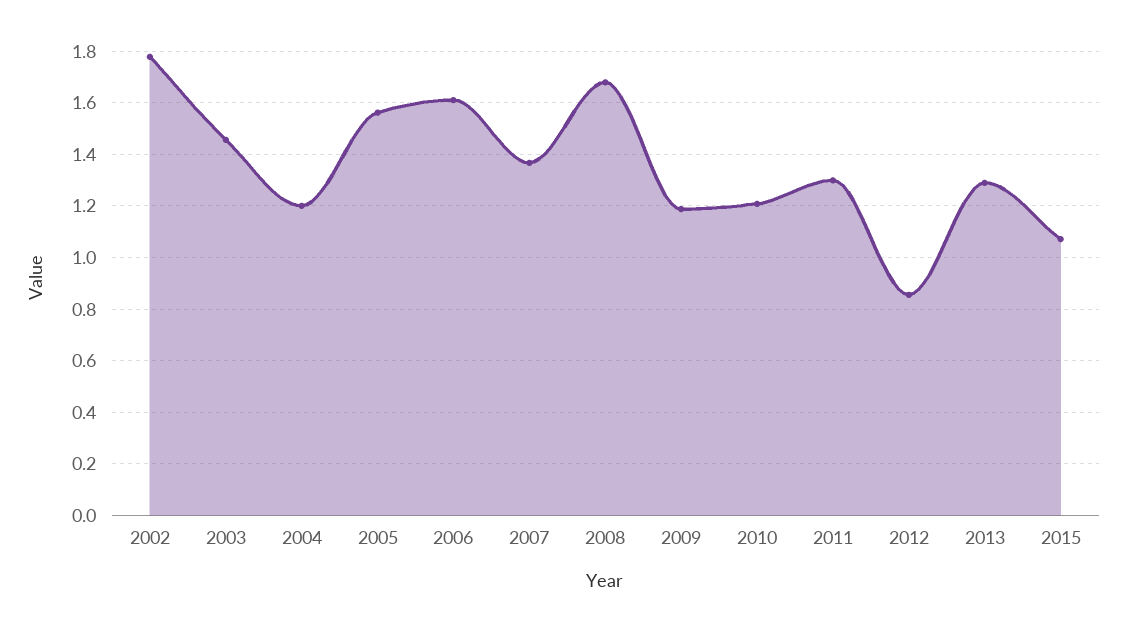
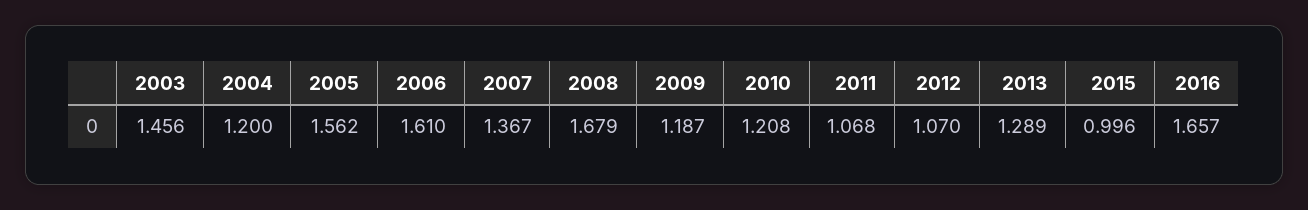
2002: 1.775 -> none
2011: 1.3 -> 1.068
2012: 0.85 -> 1.07
2015: 1.075 -> 0.996
2016: none -> 1.657

